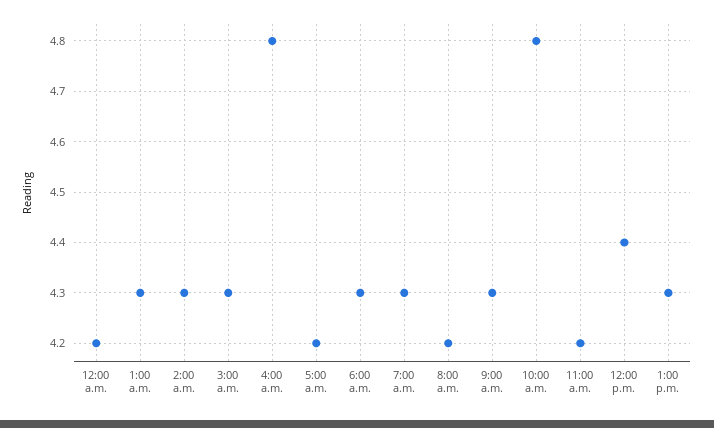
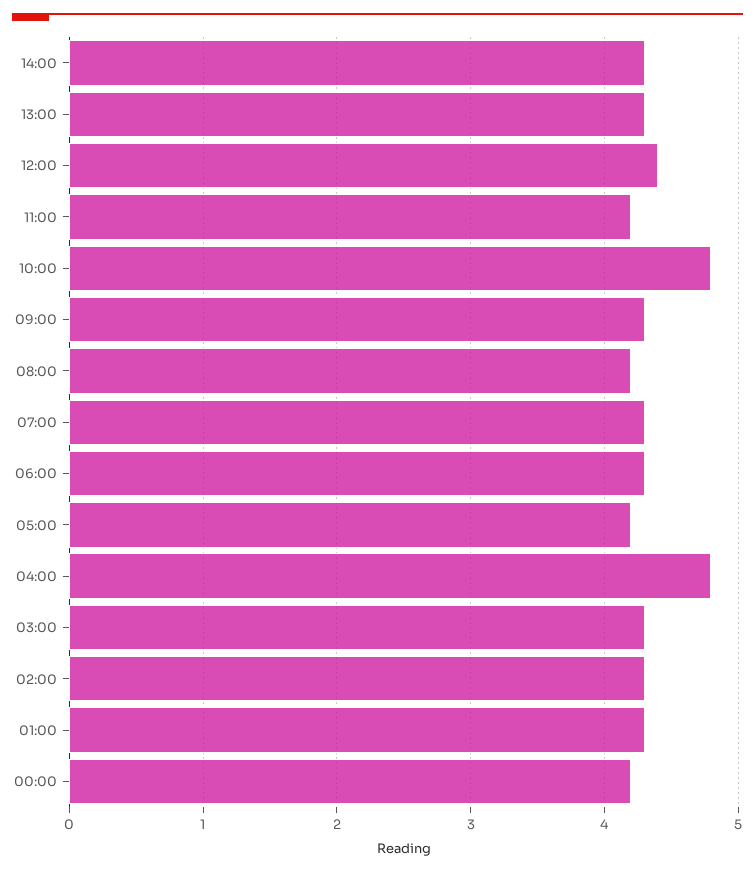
14:00: none -> 4.3

